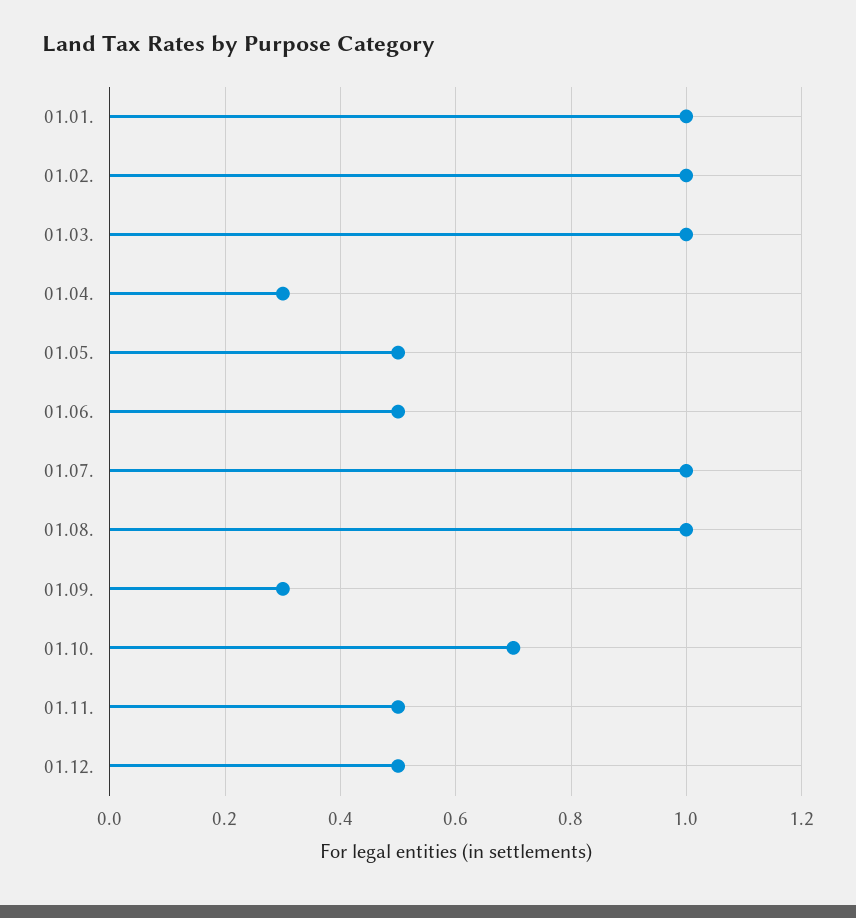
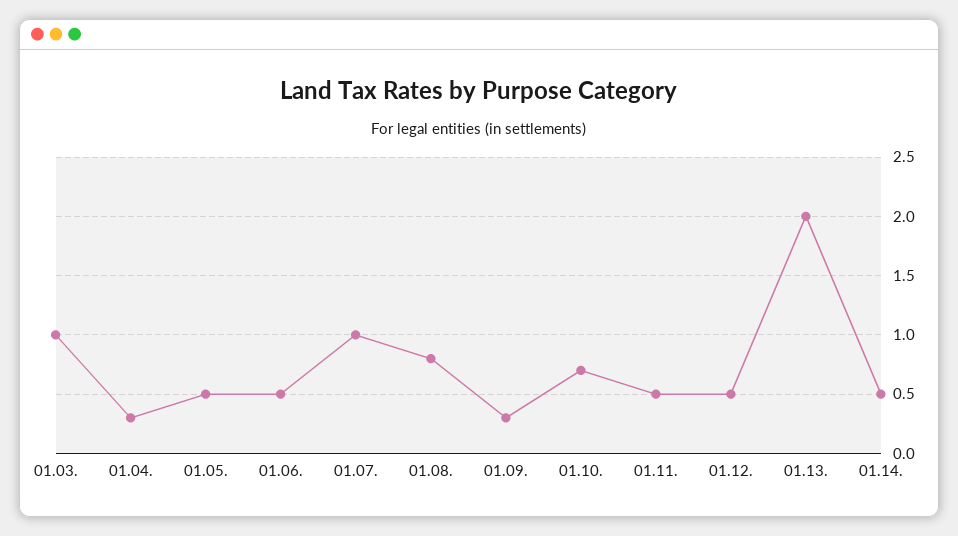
01.01.: 1 -> none
01.02.: 1 -> none
01.08.: 1 -> 0.8
01.13.: none -> 2
01.14.: none -> 0.5

